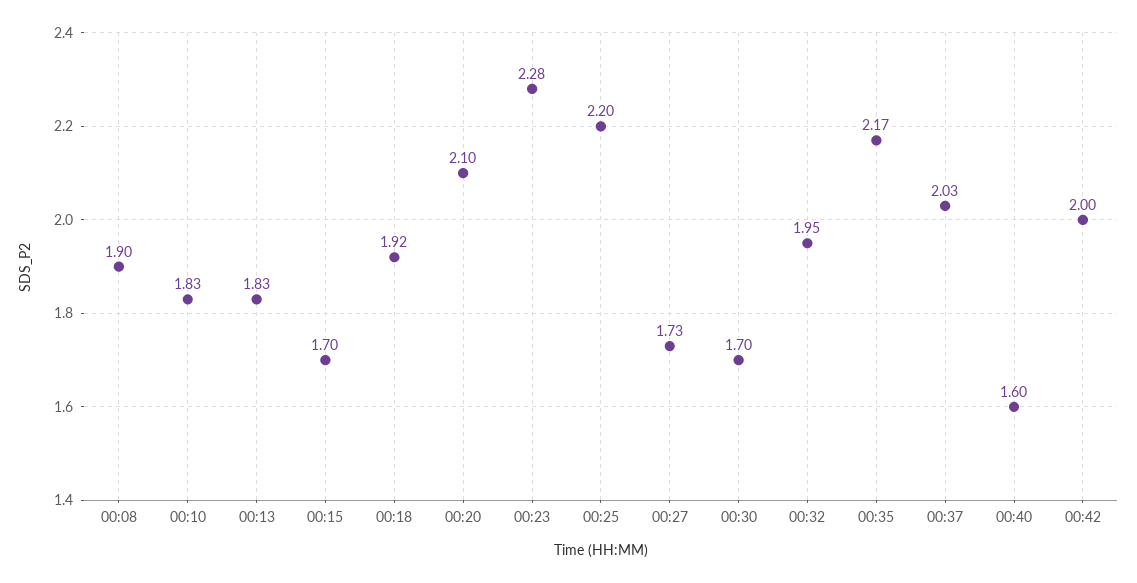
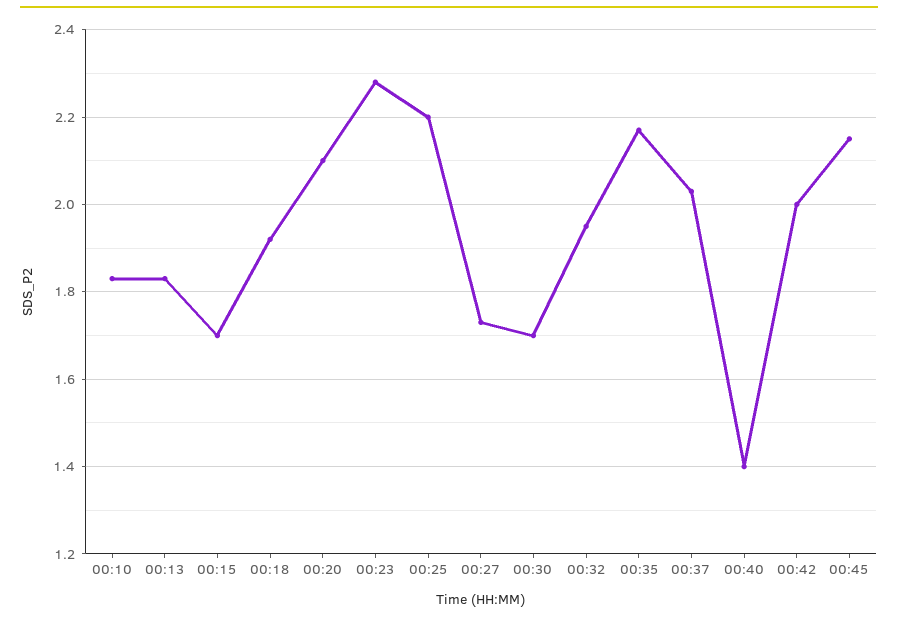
00:08: 1.9 -> none
00:40: 1.6 -> 1.4
00:45: none -> 2.15

